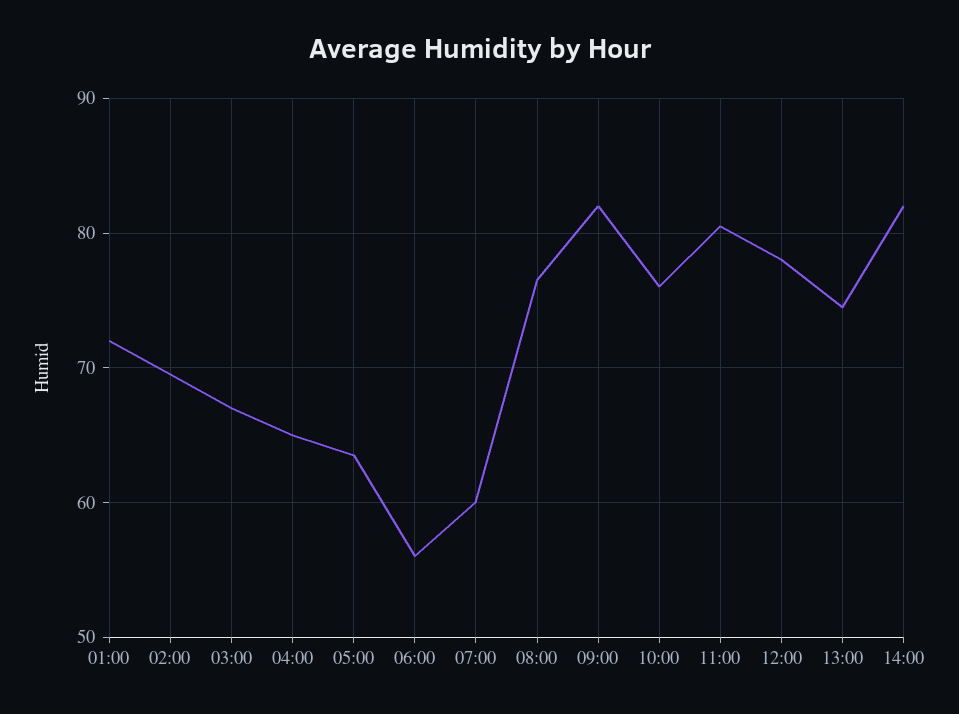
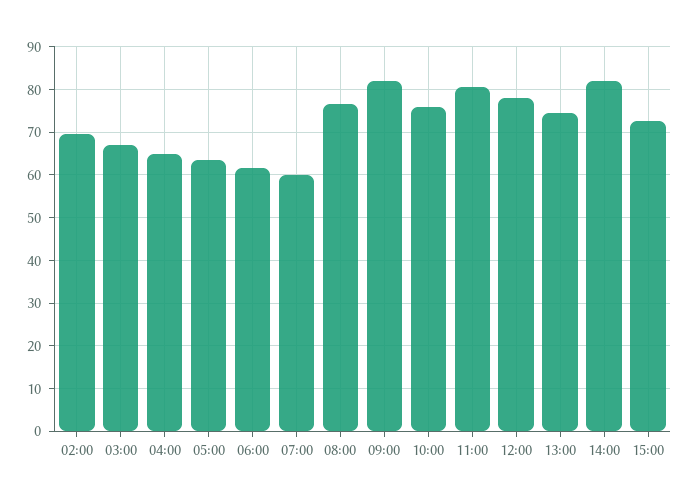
01:00: 72 -> none
06:00: 56 -> 62
15:00: none -> 72

